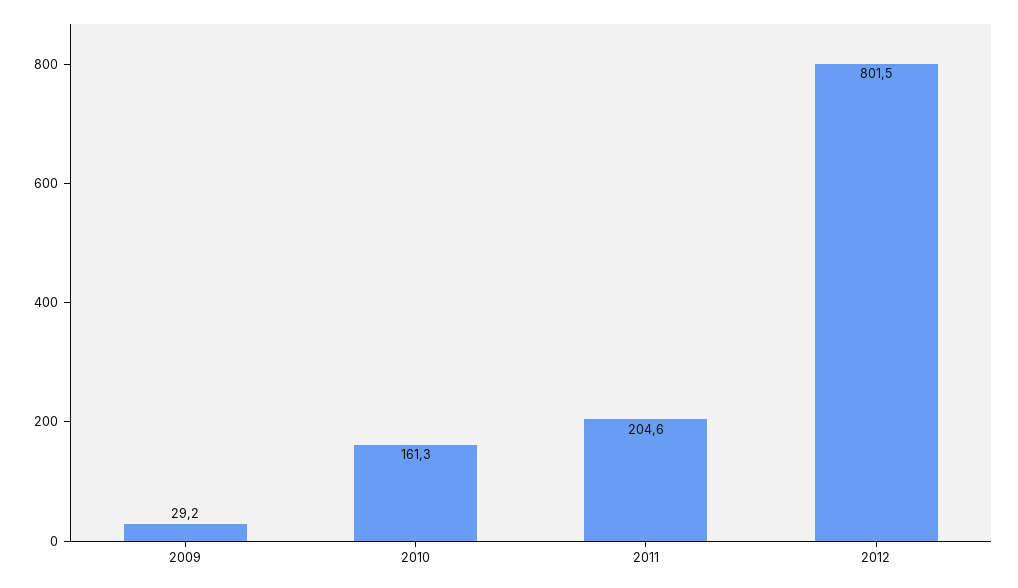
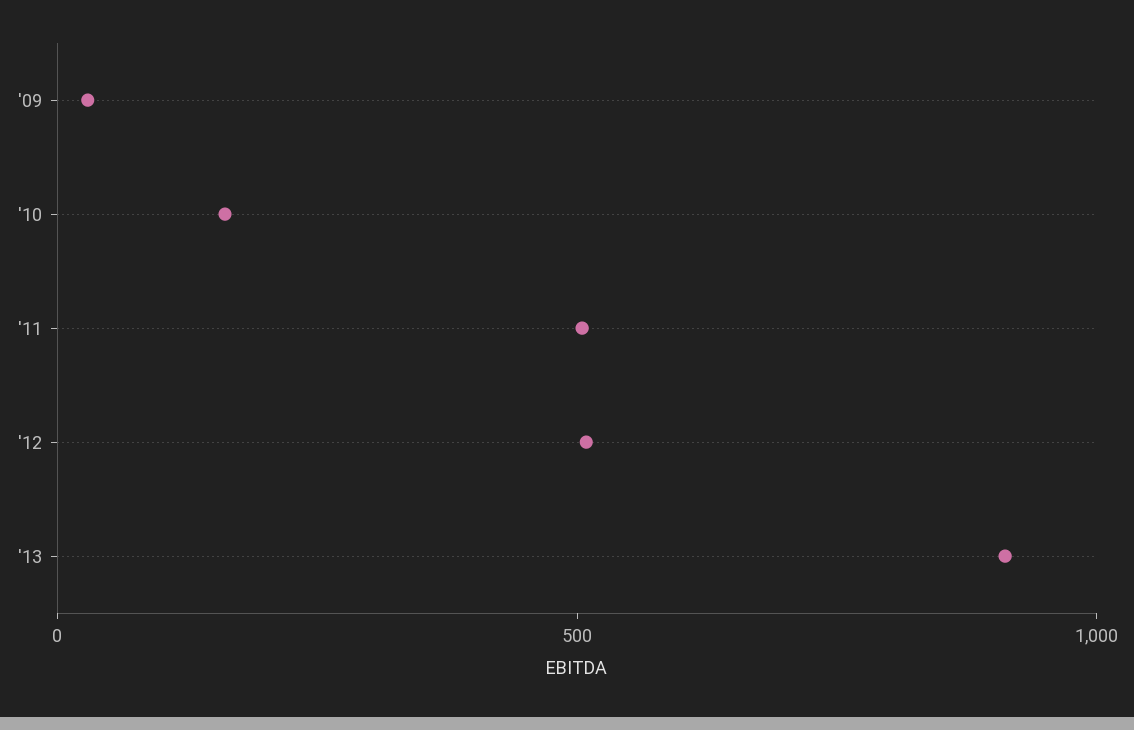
2011: 204.6 -> 500
2012: 801.5 -> 500
'13: none -> 900

